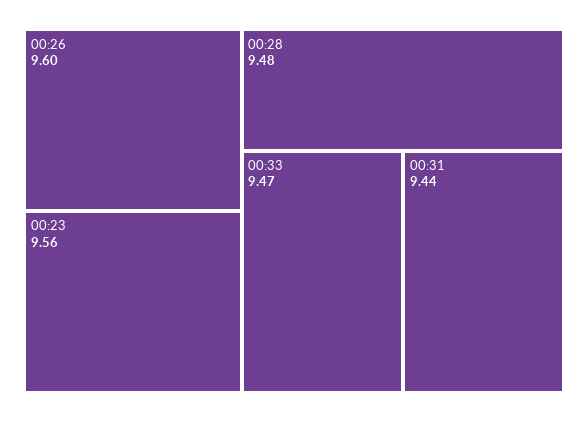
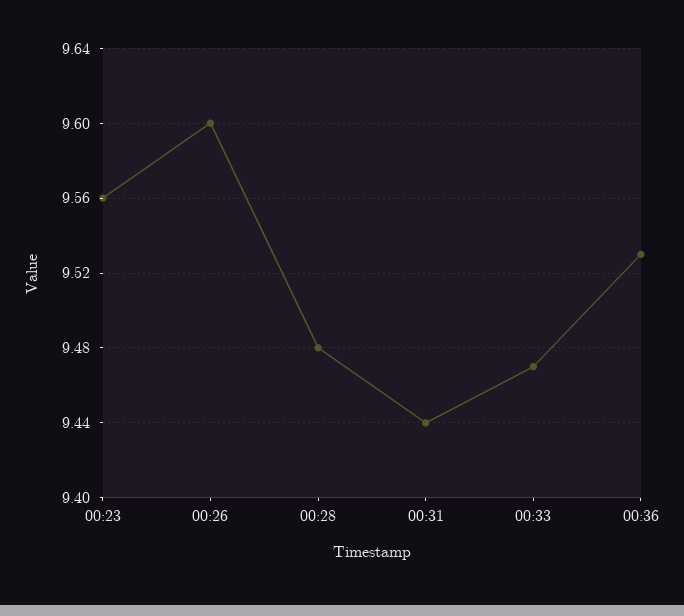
00:36: none -> 9.53

